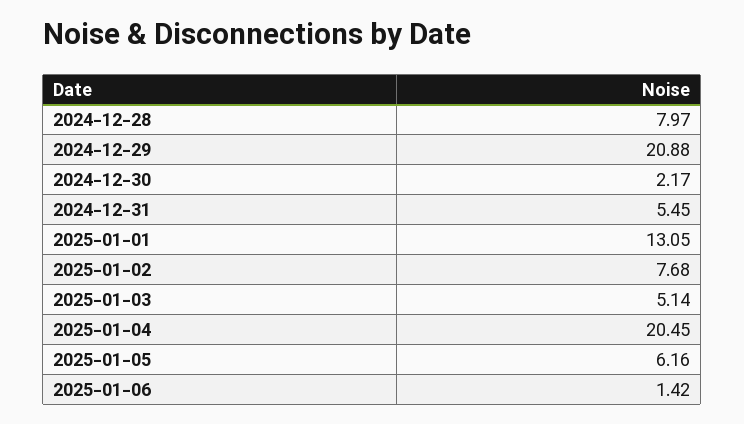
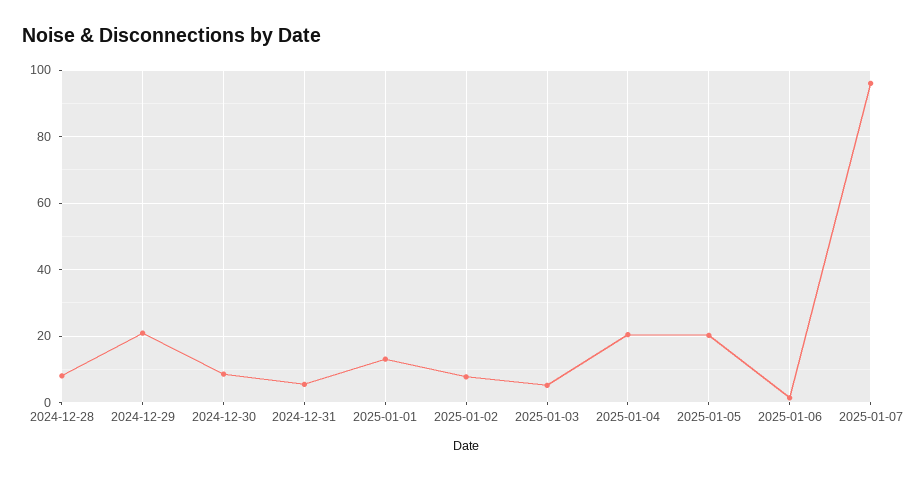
2024-12-30: 2.17 -> 8
2025-01-05: 6.16 -> 20
2025-01-07: none -> 96

